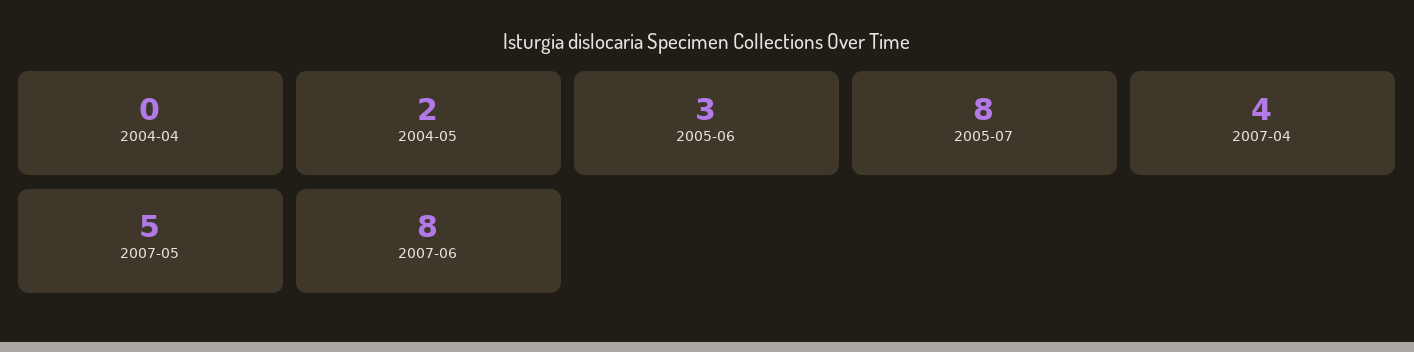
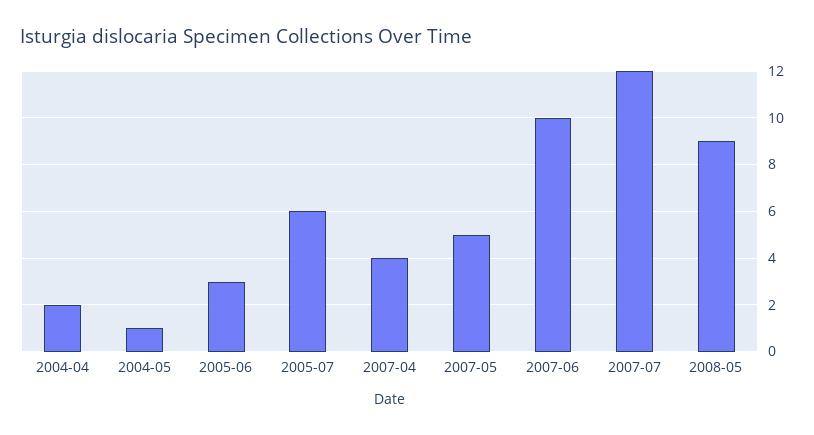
2004-04: 0 -> 2
2004-05: 2 -> 1
2005-07: 8 -> 6
2007-06: 8 -> 10
2007-07: none -> 12
2008-05: none -> 9

